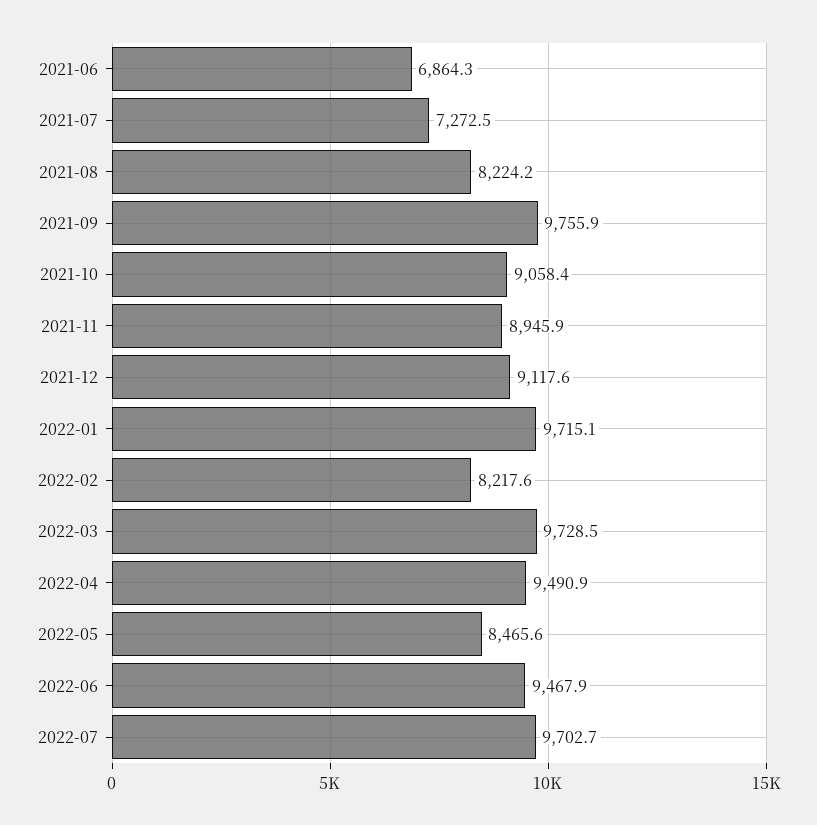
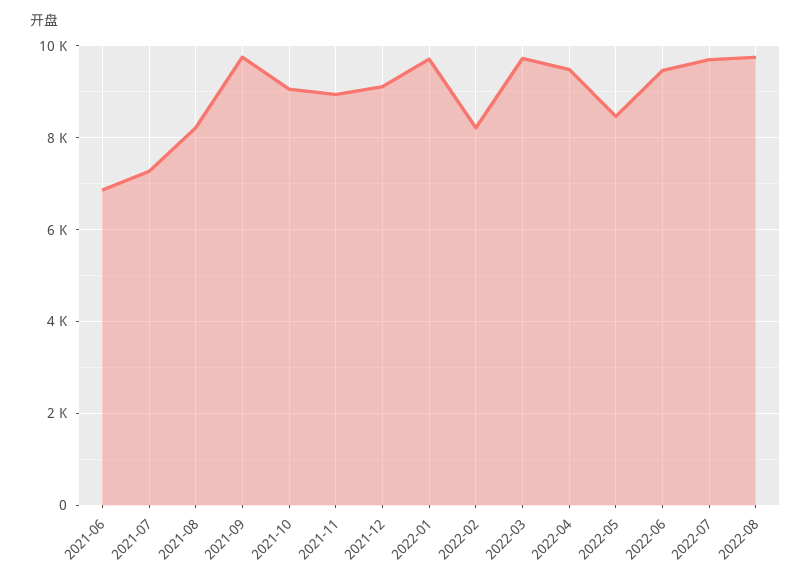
2022-08: none -> 9800

